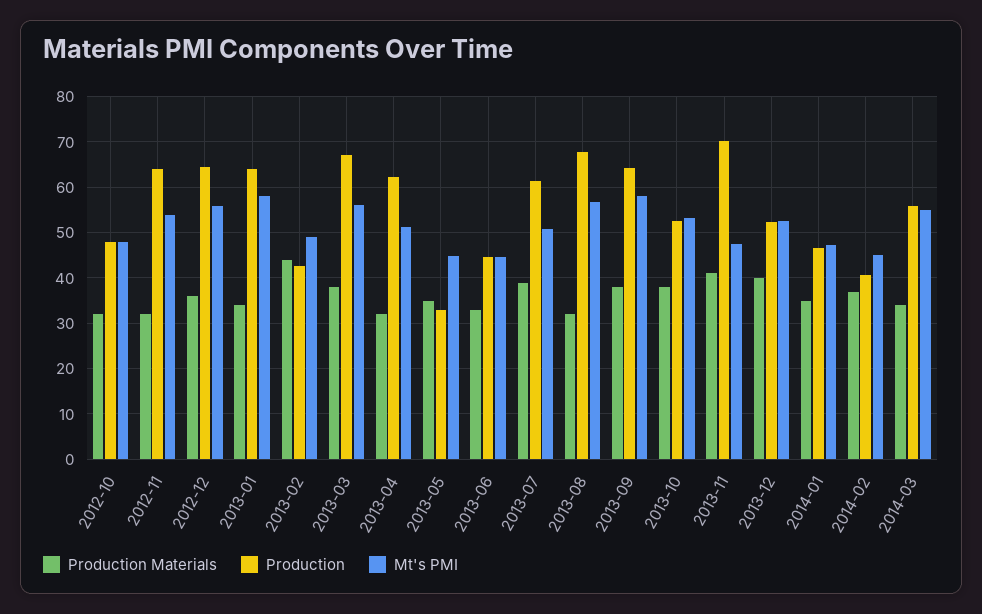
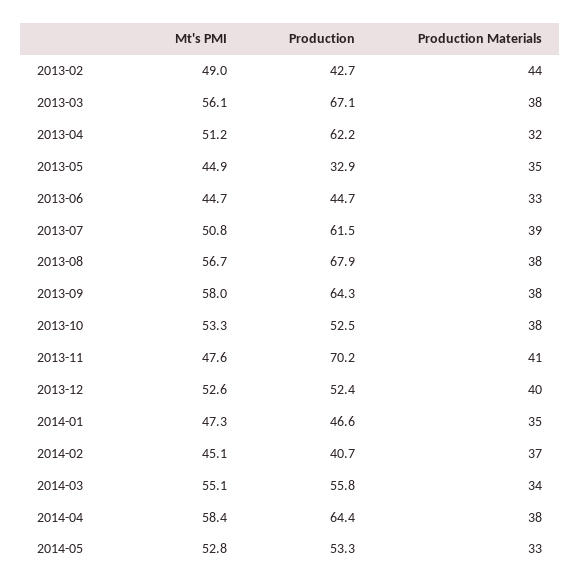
Production Materials, 2012-10: 32 -> none
Production, 2012-10: 48 -> none
Mt's PMI, 2012-10: 48 -> none
Production Materials, 2012-11: 32 -> none
Production, 2012-11: 64 -> none
Mt's PMI, 2012-11: 54 -> none
Production Materials, 2012-12: 36 -> none
Production, 2012-12: 64 -> none
Mt's PMI, 2012-12: 56 -> none
Production Materials, 2013-01: 34 -> none
Production, 2013-01: 64 -> none
Mt's PMI, 2013-01: 58 -> none
Production Materials, 2013-08: 32 -> 38
Mt's PMI, 2014-04: none -> 58.4
Production, 2014-04: none -> 64.4
Production Materials, 2014-04: none -> 38
Mt's PMI, 2014-05: none -> 52.8
Production, 2014-05: none -> 53.3
Production Materials, 2014-05: none -> 33

